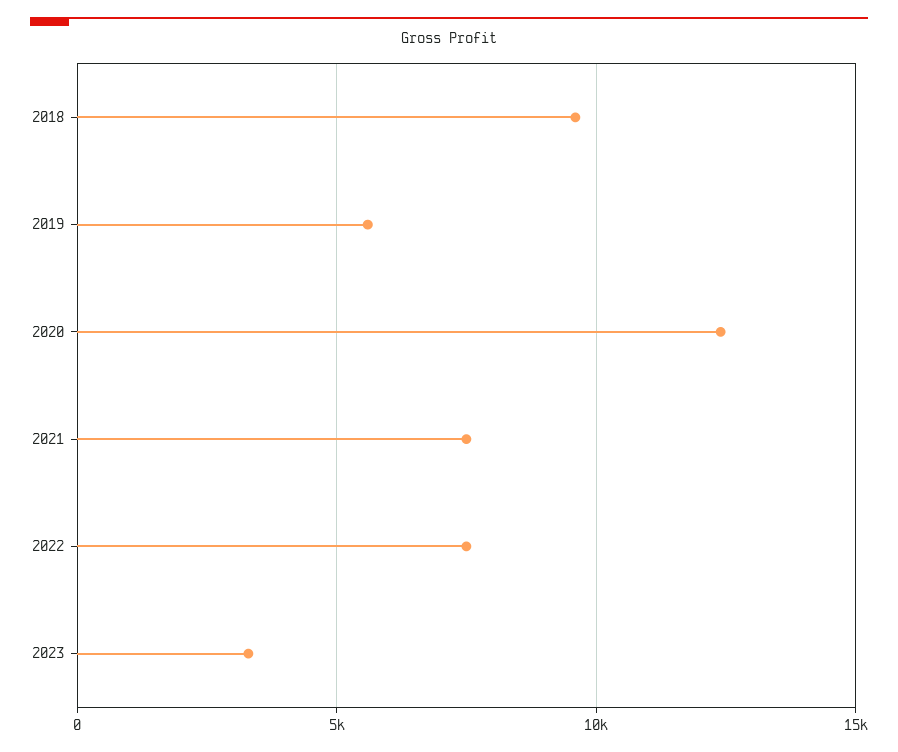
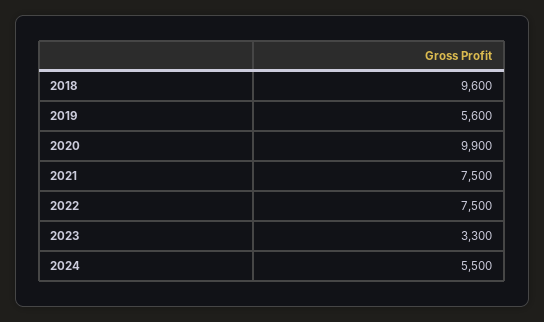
2020: 12500 -> 9900
2024: none -> 5500

